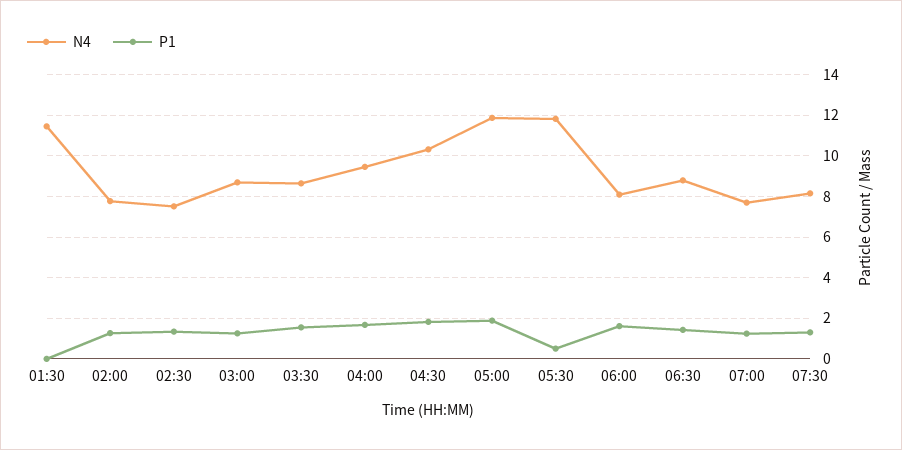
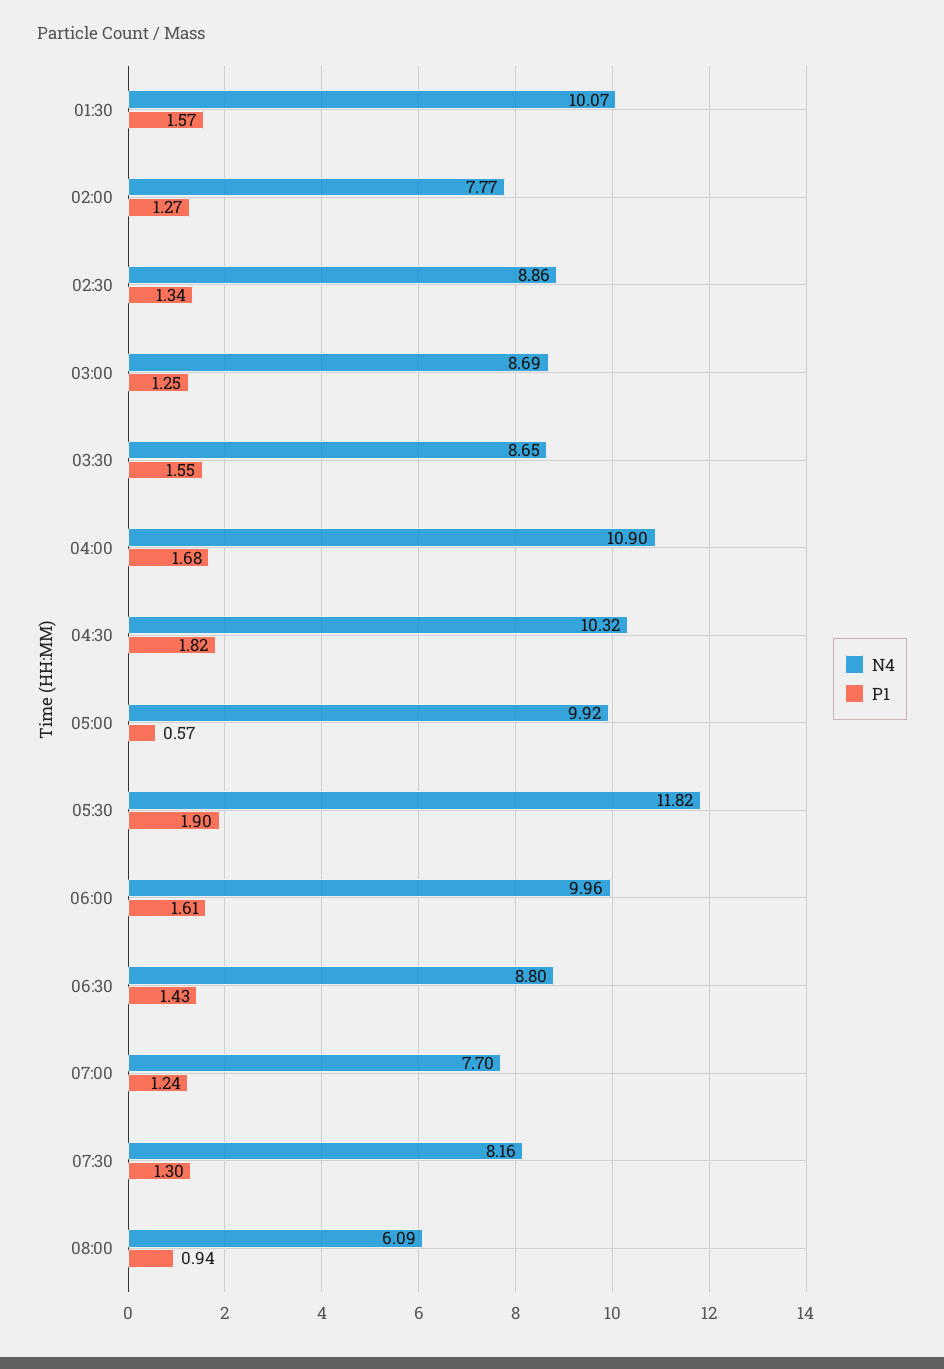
N4, 01:30: 11.5 -> 10.07
P1, 01:30: 0 -> 1.57
N4, 02:30: 7.5 -> 8.86
N4, 04:00: 9.5 -> 10.9
N4, 05:00: 12 -> 9.92
P1, 05:00: 2 -> 0.57
P1, 05:30: 0.5 -> 1.9
N4, 06:00: 8 -> 9.96
N4, 08:00: none -> 6.09
P1, 08:00: none -> 0.94

